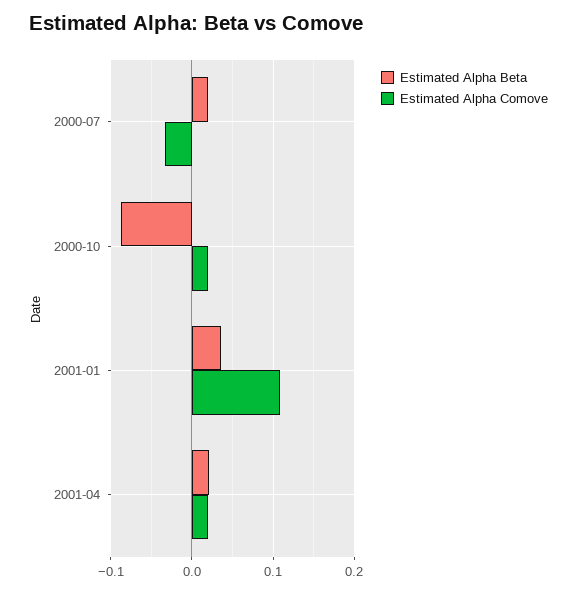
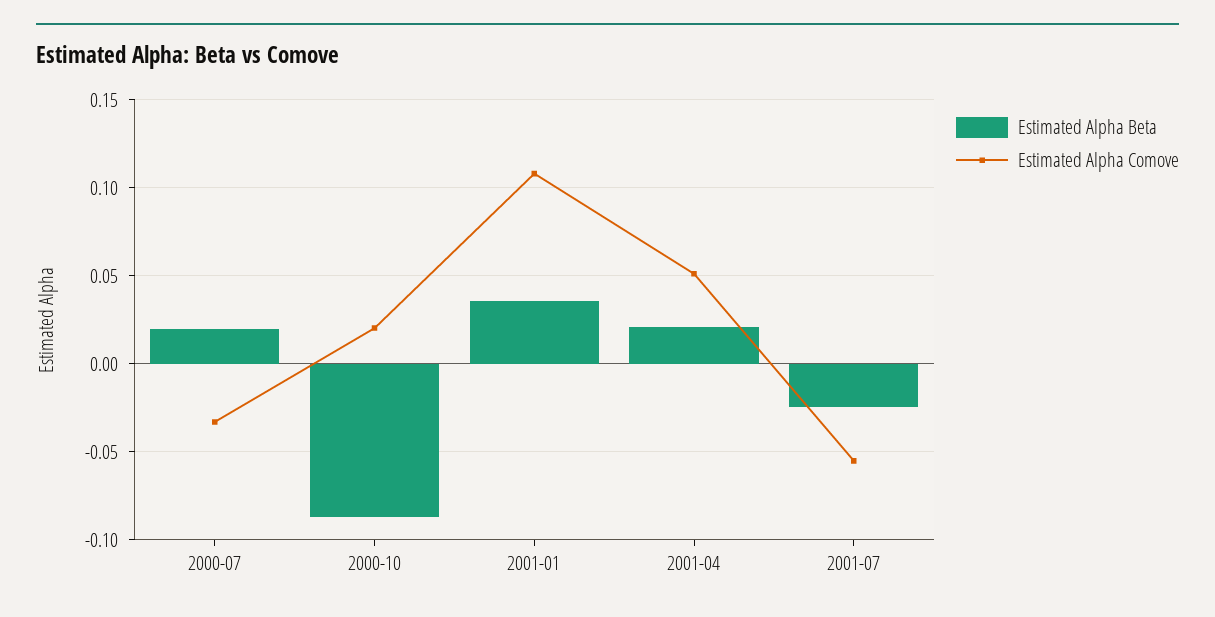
Estimated Alpha Comove, 2001-04: 0.02 -> 0.05
Estimated Alpha Beta, 2001-07: none -> -0.025
Estimated Alpha Comove, 2001-07: none -> -0.055

